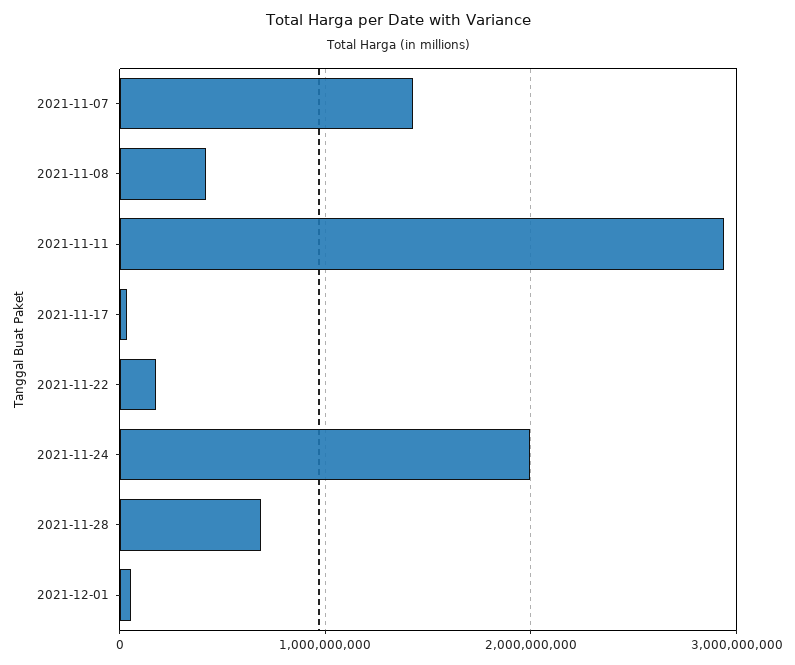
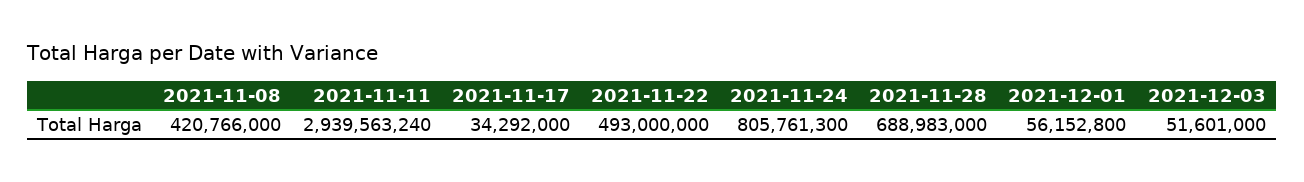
2021-11-07: 1400000000 -> none
2021-11-22: 200000000 -> 493000000
2021-11-24: 2000000000 -> 805761300
2021-12-03: none -> 51601000

